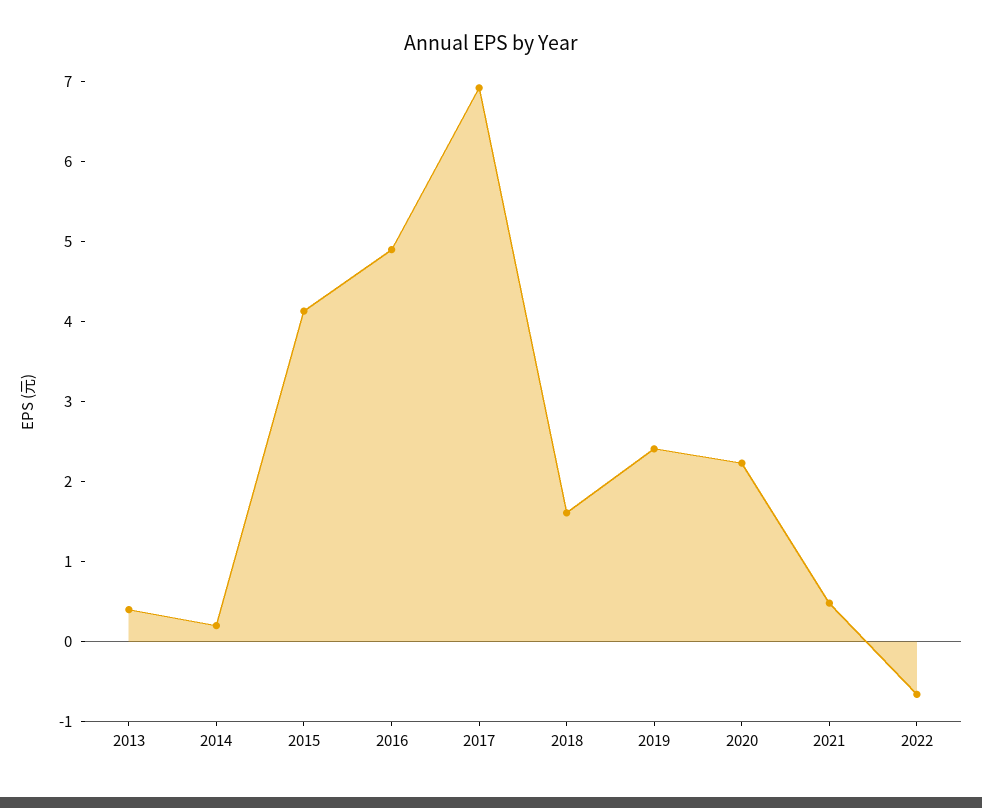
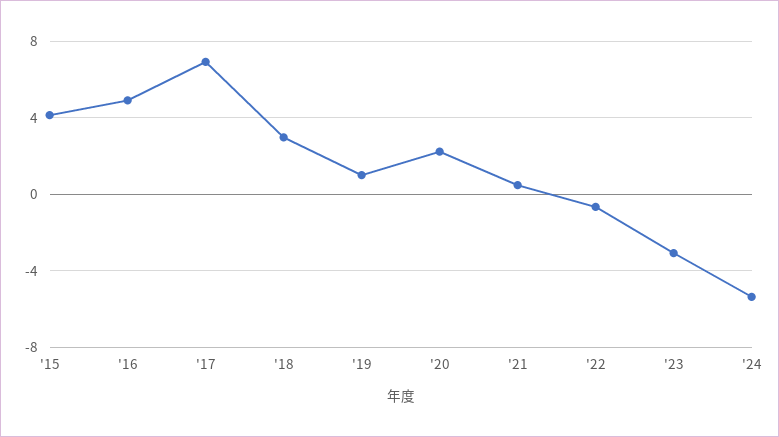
2013: 0.4 -> none
2014: 0.2 -> none
2018: 1.6 -> 3
2019: 2.4 -> 1
'23: none -> -3
'24: none -> -5.5

